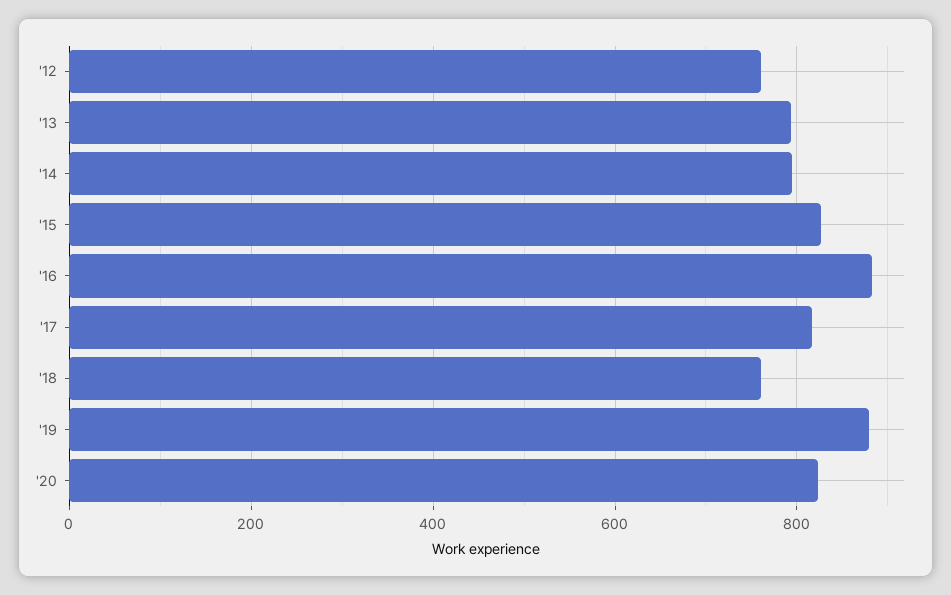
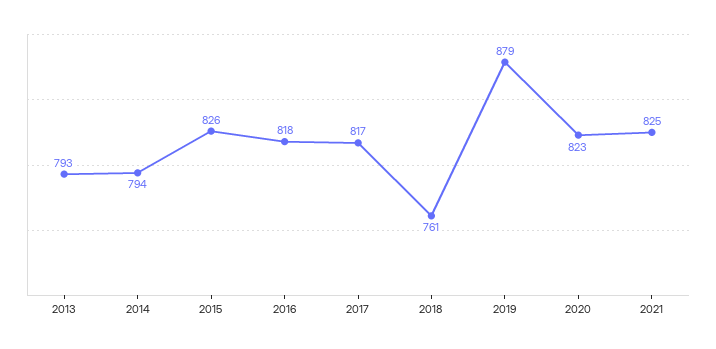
'12: 760 -> none
'16: 880 -> 818
2021: none -> 825

